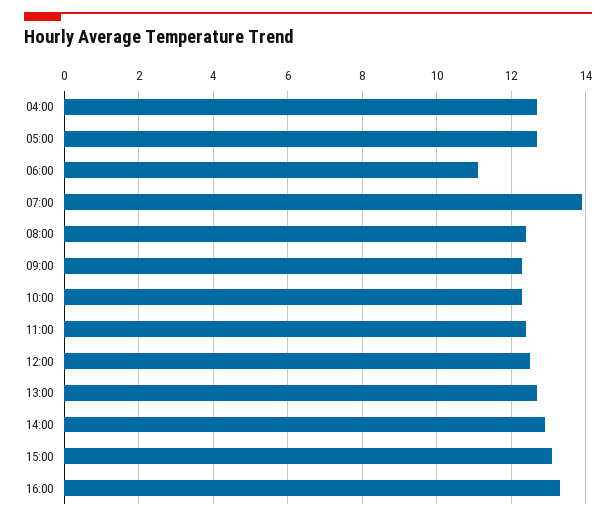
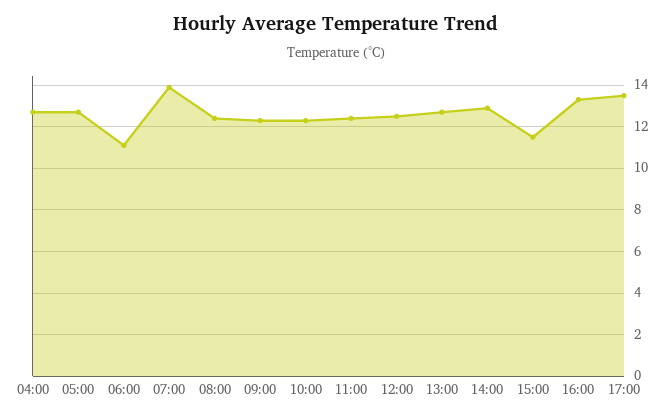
15:00: 13 -> 11.5
17:00: none -> 13.5

